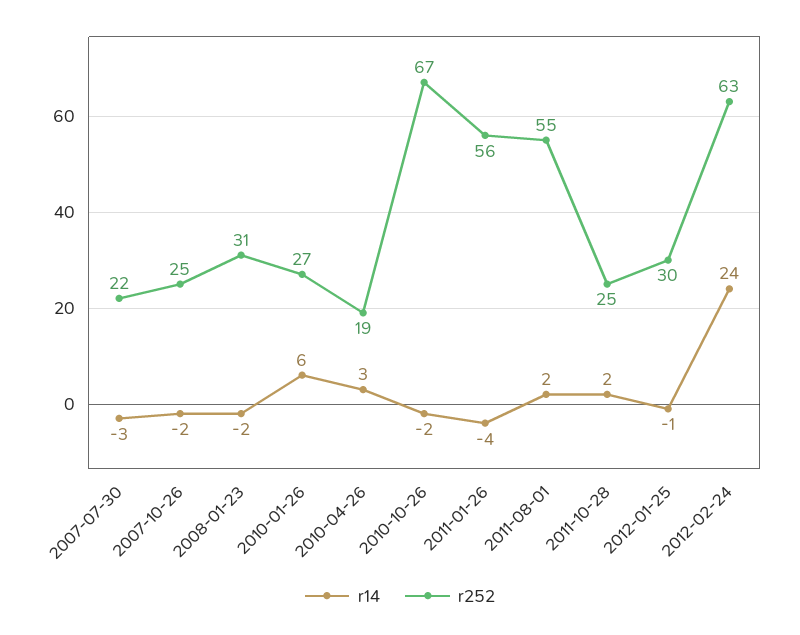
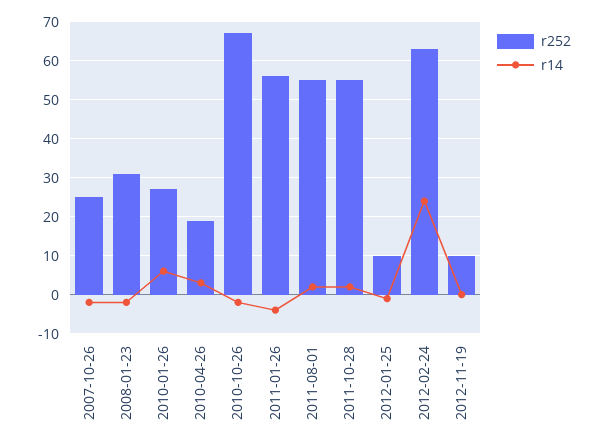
r14, 2007-07-30: -3 -> none
r252, 2007-07-30: 22 -> none
r252, 2011-10-28: 25 -> 55
r252, 2012-01-25: 30 -> 10
r252, 2012-11-19: none -> 10
r14, 2012-11-19: none -> 0

